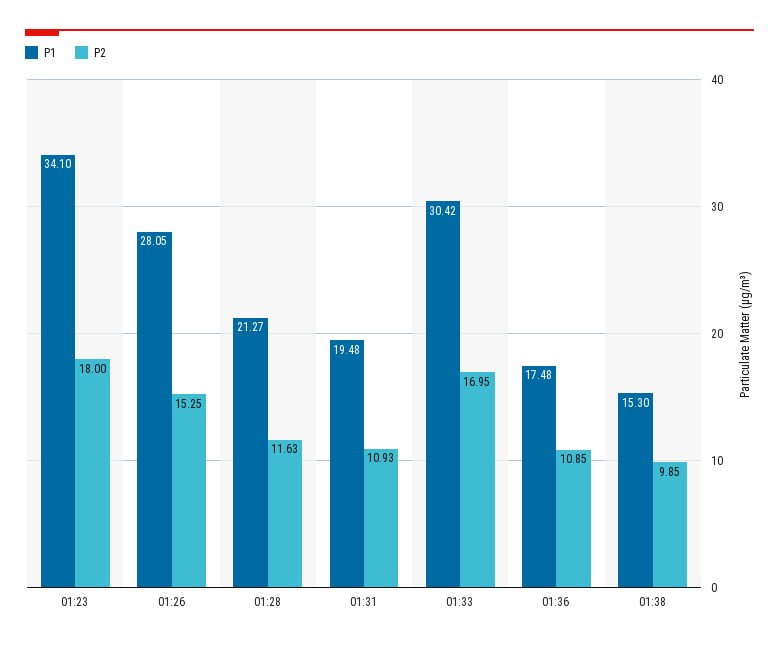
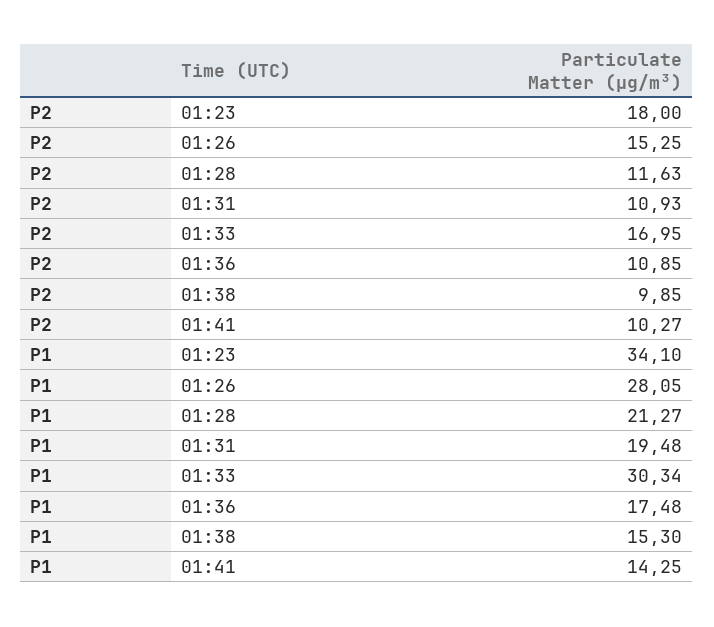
P1, 01:33: 30.42 -> 30.34
P2, 01:41: none -> 10.27
P1, 01:41: none -> 14.25

